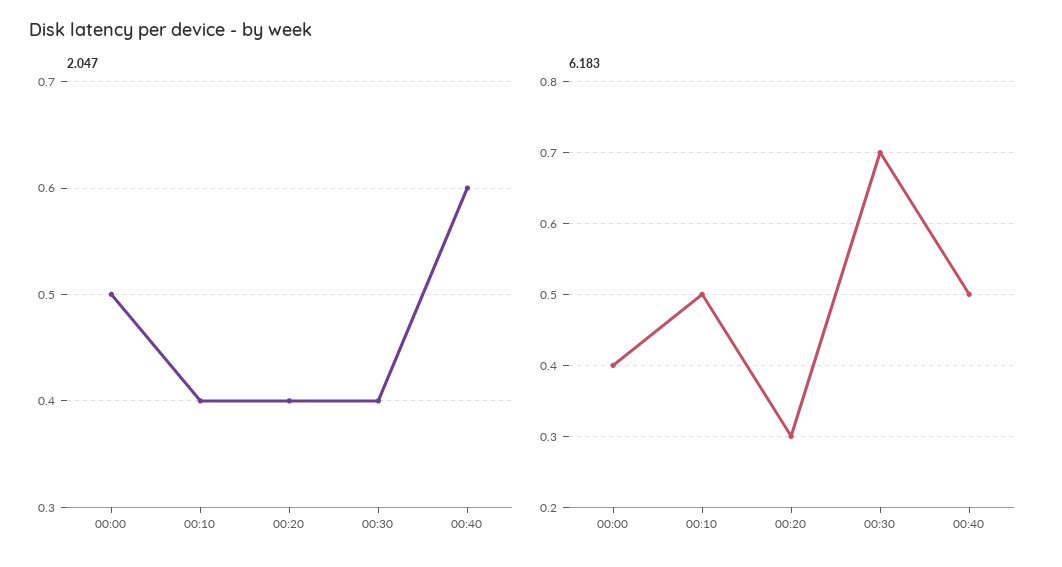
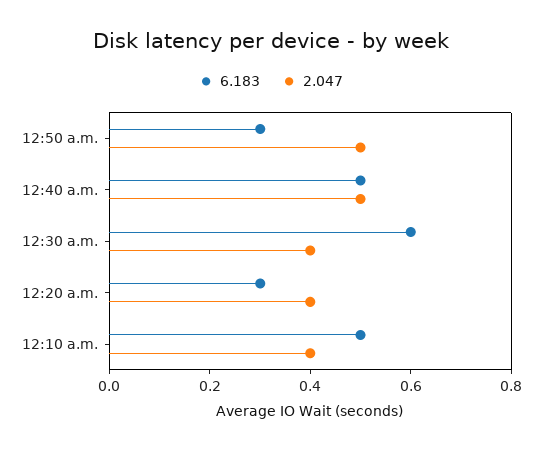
2.047, 00:00: 0.5 -> none
2.047, 00:40: 0.6 -> 0.5
6.183, 00:00: 0.4 -> none
6.183, 00:30: 0.7 -> 0.6
6.183, 12:50 a.m.: none -> 0.3
2.047, 12:50 a.m.: none -> 0.5

